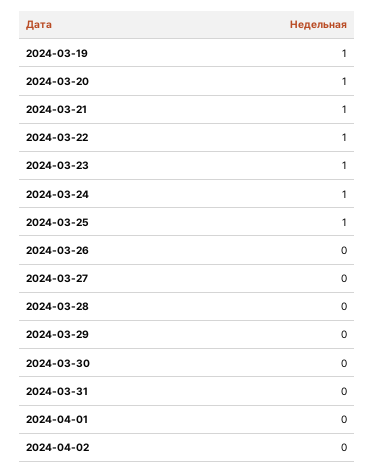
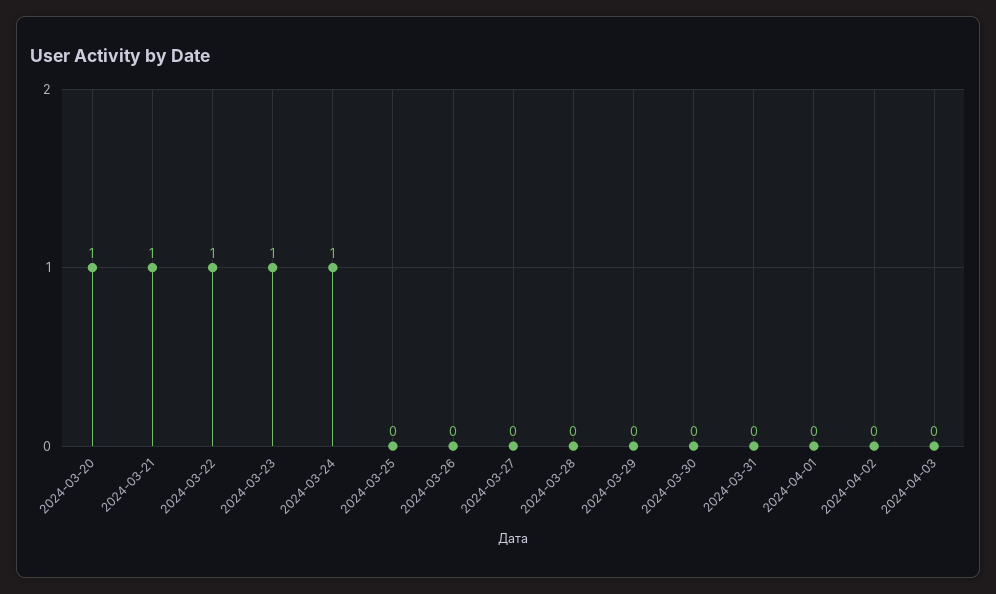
2024-03-19: 1 -> none
2024-03-25: 1 -> 0
2024-04-03: none -> 0

